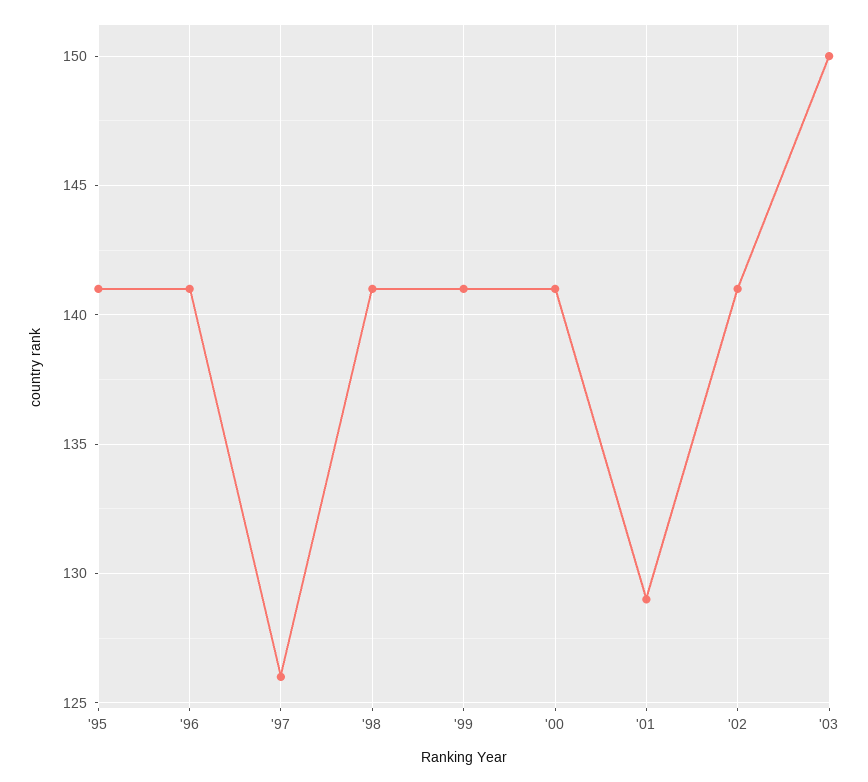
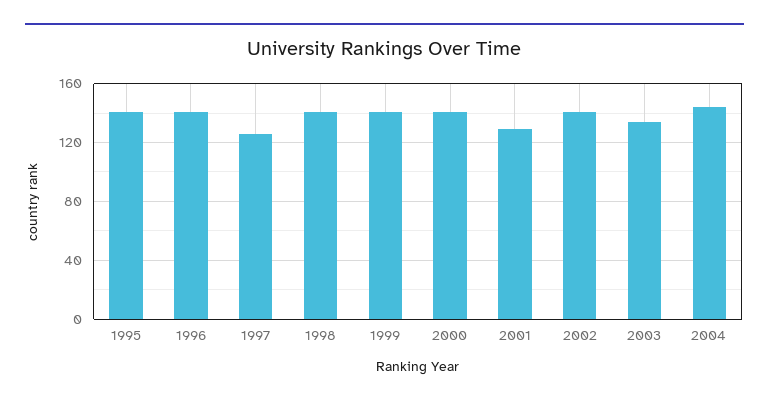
'03: 150 -> 135
2004: none -> 145

